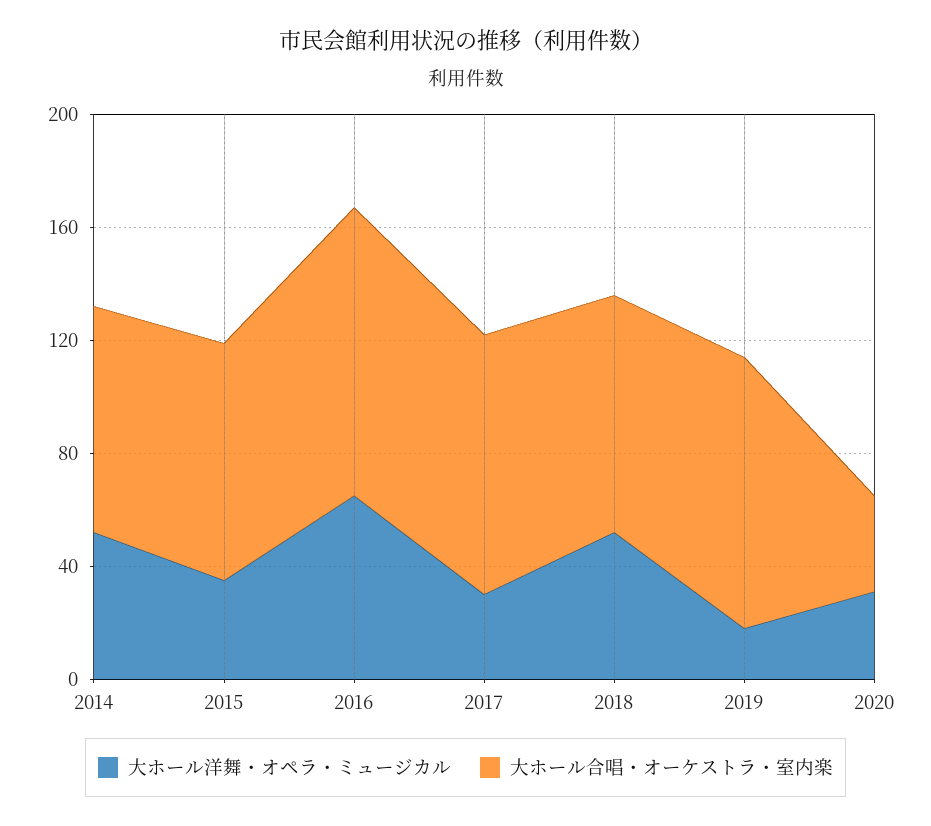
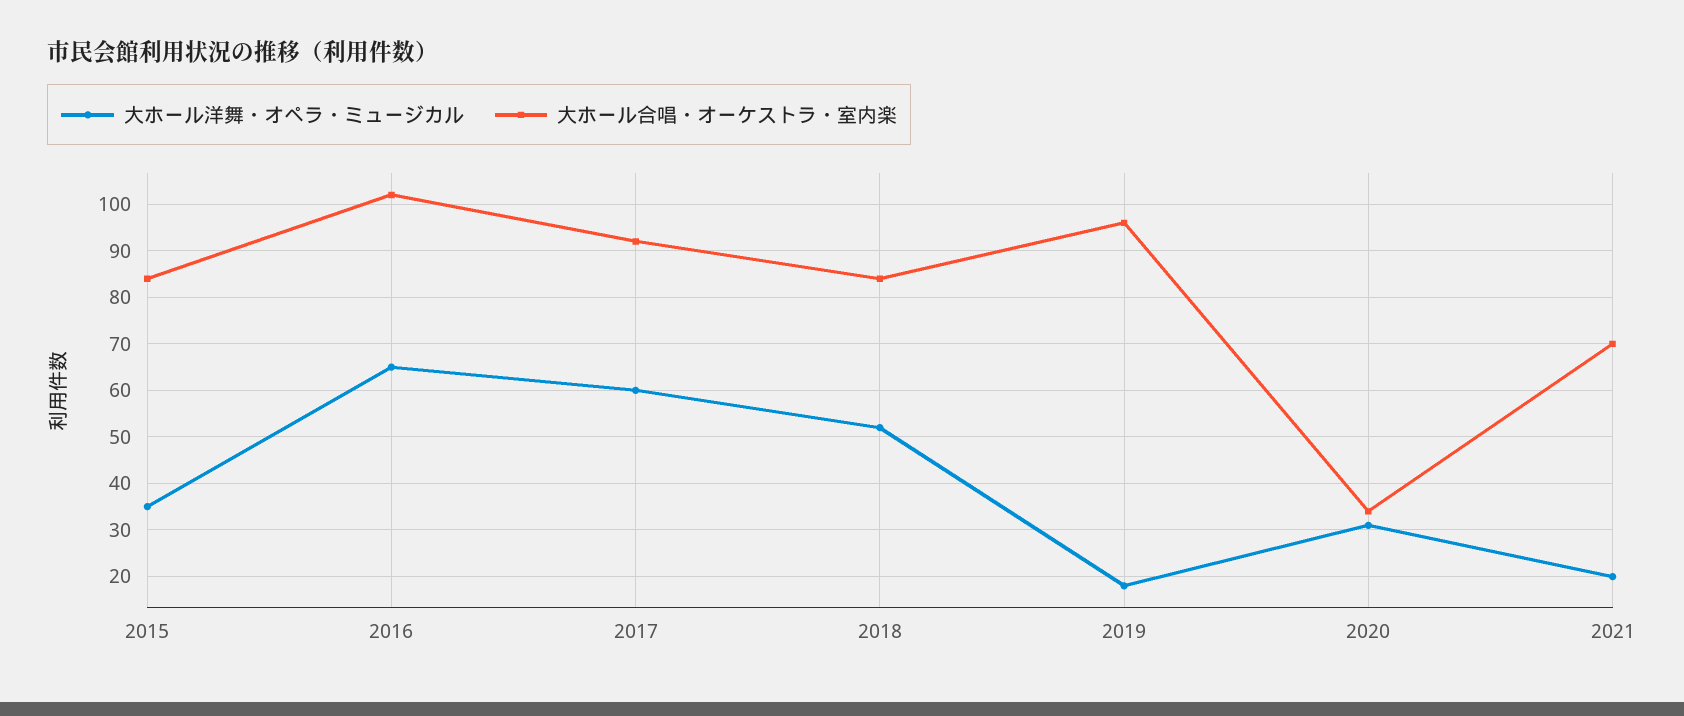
大ホール洋舞・オペラ・ミュージカル, 2014: 50 -> none
大ホール合唱・オーケストラ・室内楽, 2014: 80 -> none
大ホール洋舞・オペラ・ミュージカル, 2017: 30 -> 60
大ホール洋舞・オペラ・ミュージカル, 2021: none -> 20
大ホール合唱・オーケストラ・室内楽, 2021: none -> 70

